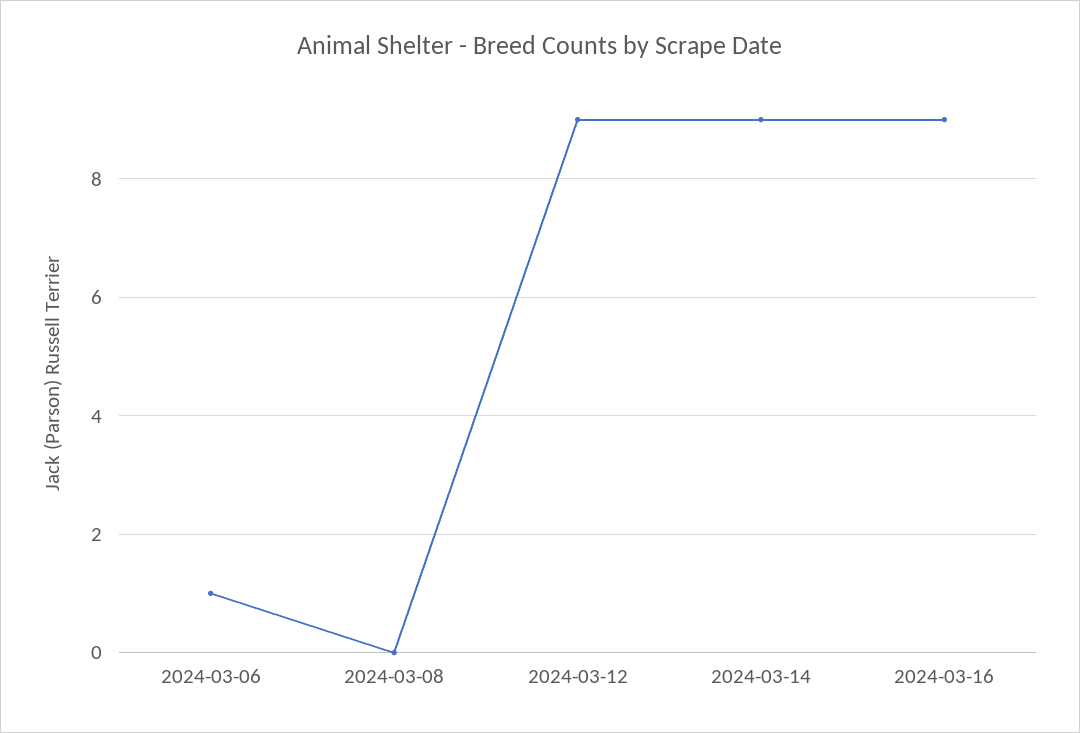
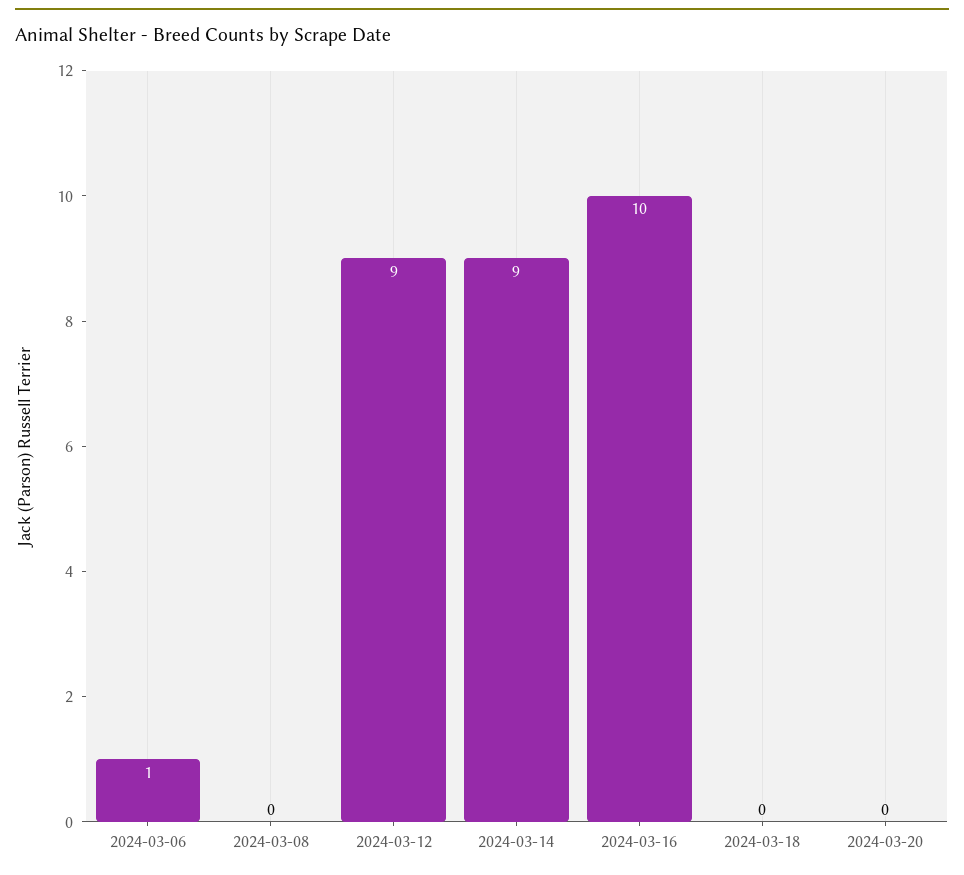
2024-03-16: 9 -> 10
2024-03-18: none -> 0
2024-03-20: none -> 0

